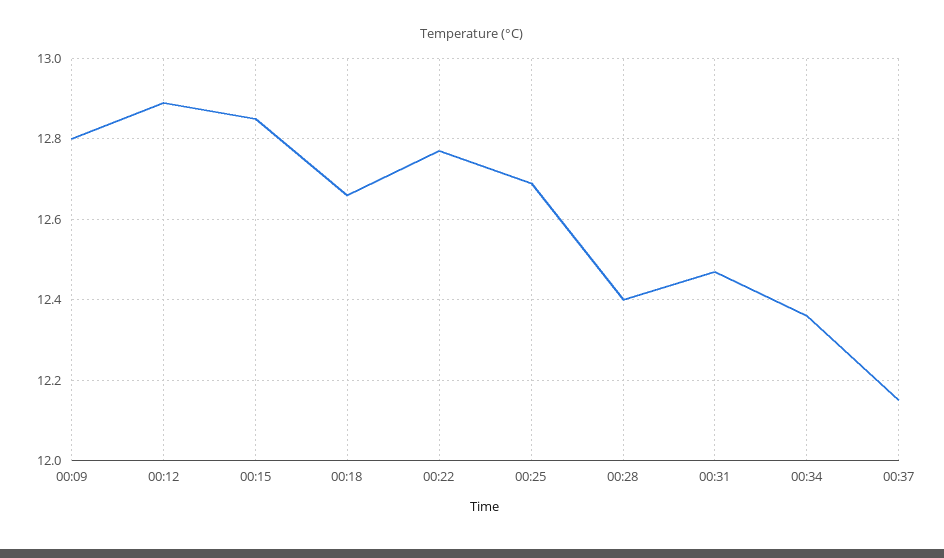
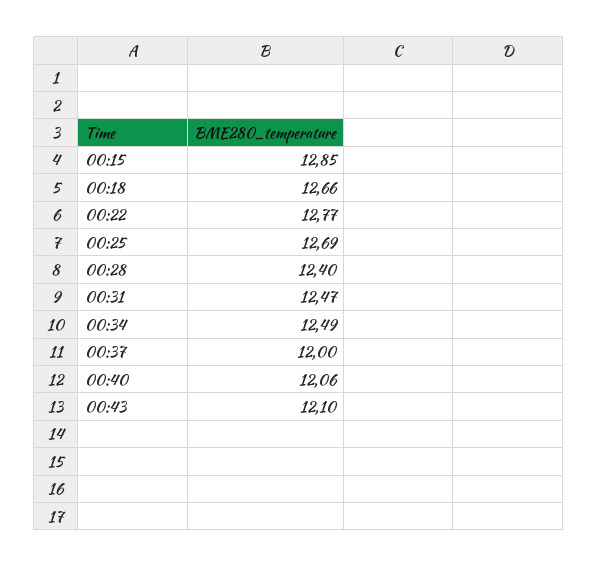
00:09: 12.8 -> none
00:12: 12.9 -> none
00:34: 12.35 -> 12.49
00:37: 12.15 -> 12
00:40: none -> 12.06
00:43: none -> 12.1

